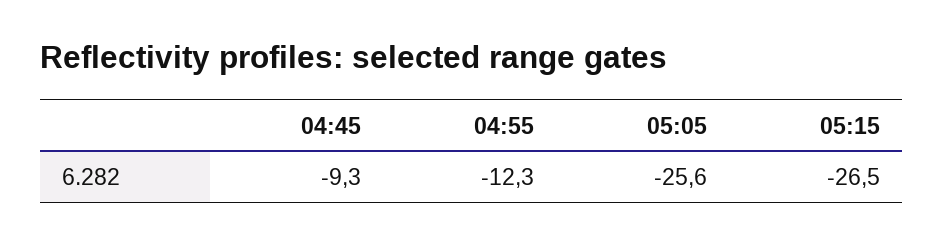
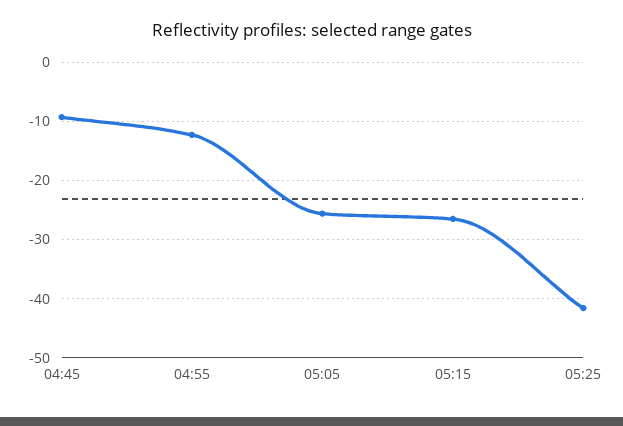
05:25: none -> -42

